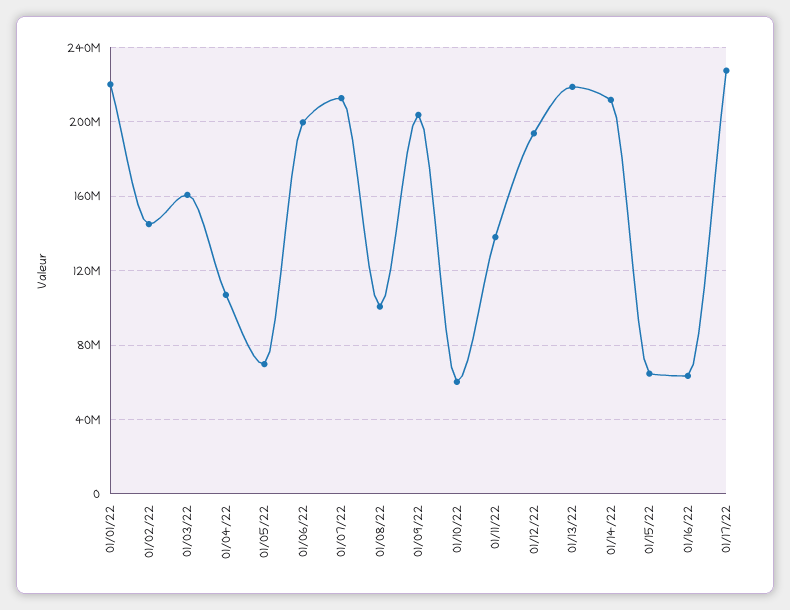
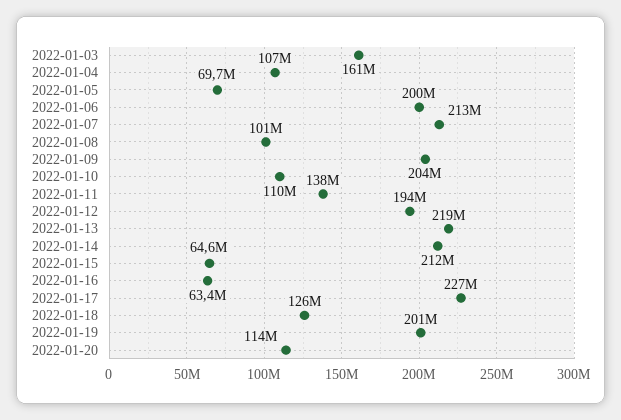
01/01/22: 220000000 -> none
01/02/22: 145000000 -> none
01/10/22: 60000000 -> 110000000
2022-01-18: none -> 126000000
2022-01-19: none -> 201000000
2022-01-20: none -> 114000000

